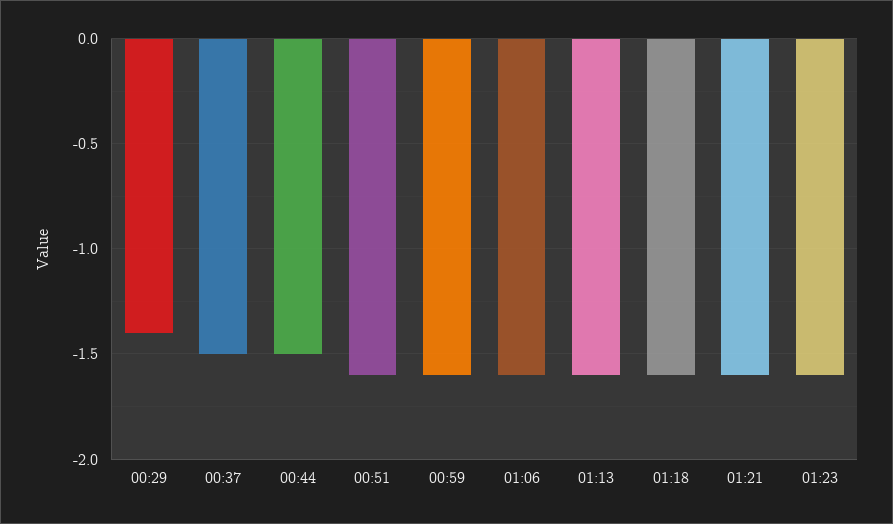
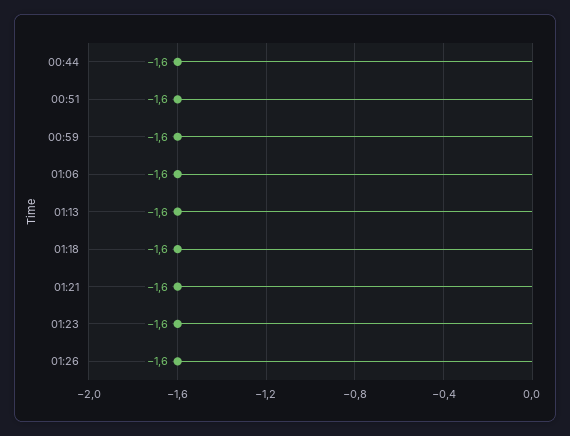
00:29: -1.4 -> none
00:37: -1.5 -> none
00:44: -1.5 -> -1.6
01:26: none -> -1.6

